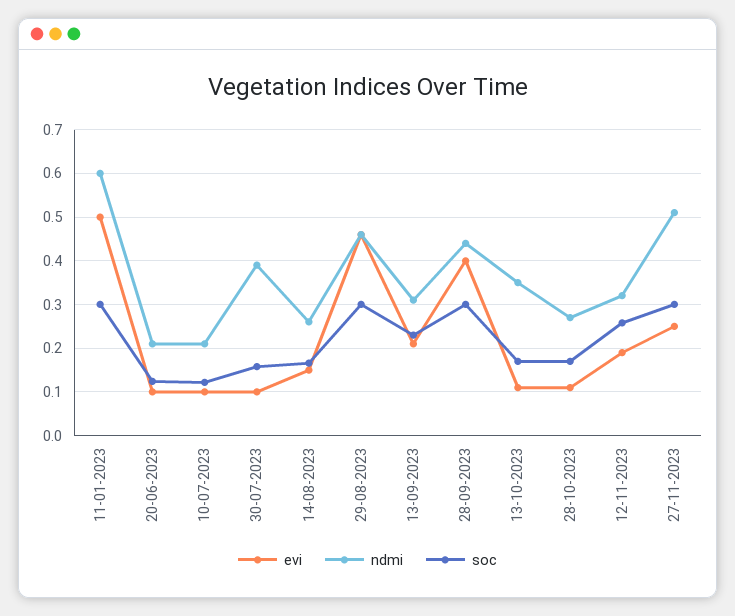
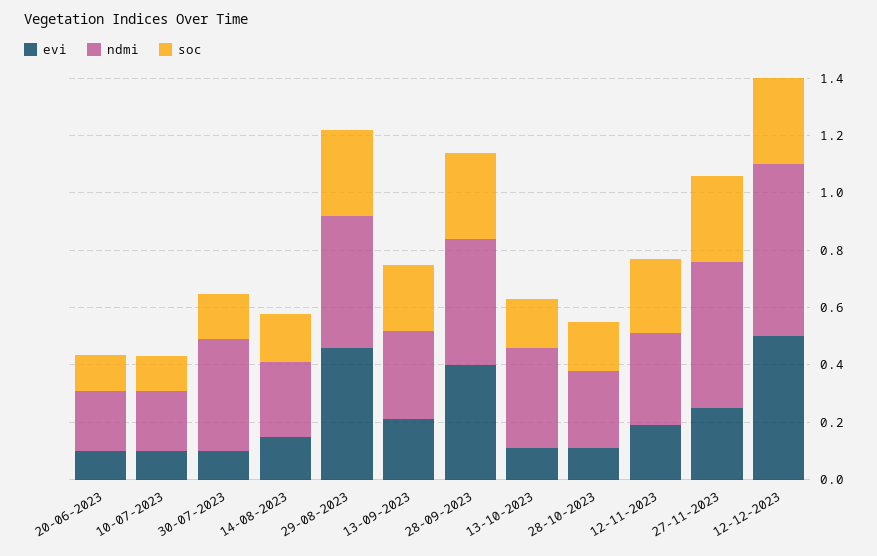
evi, 11-01-2023: 0.5 -> none
ndmi, 11-01-2023: 0.6 -> none
soc, 11-01-2023: 0.3 -> none
evi, 12-12-2023: none -> 0.5
ndmi, 12-12-2023: none -> 0.6
soc, 12-12-2023: none -> 0.3

